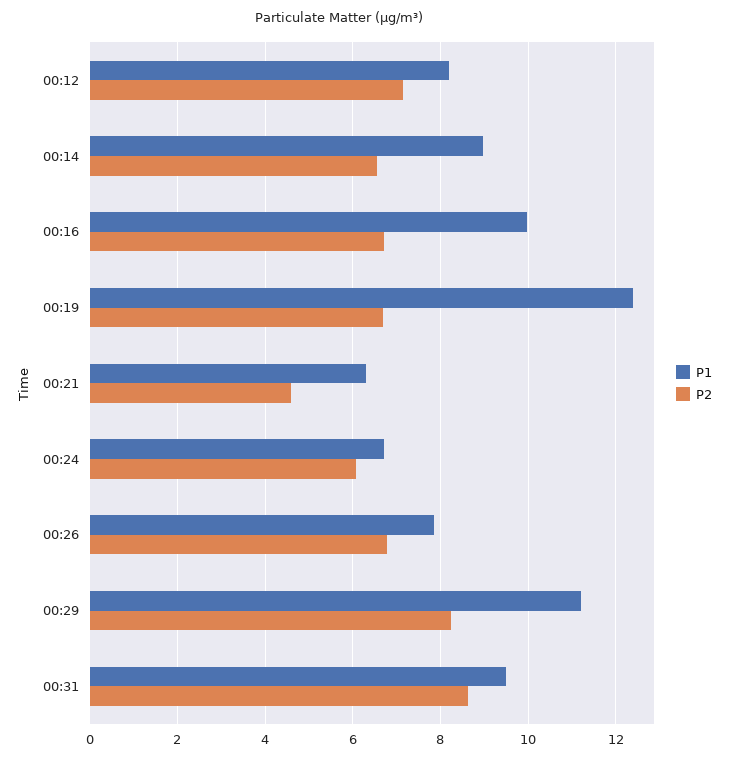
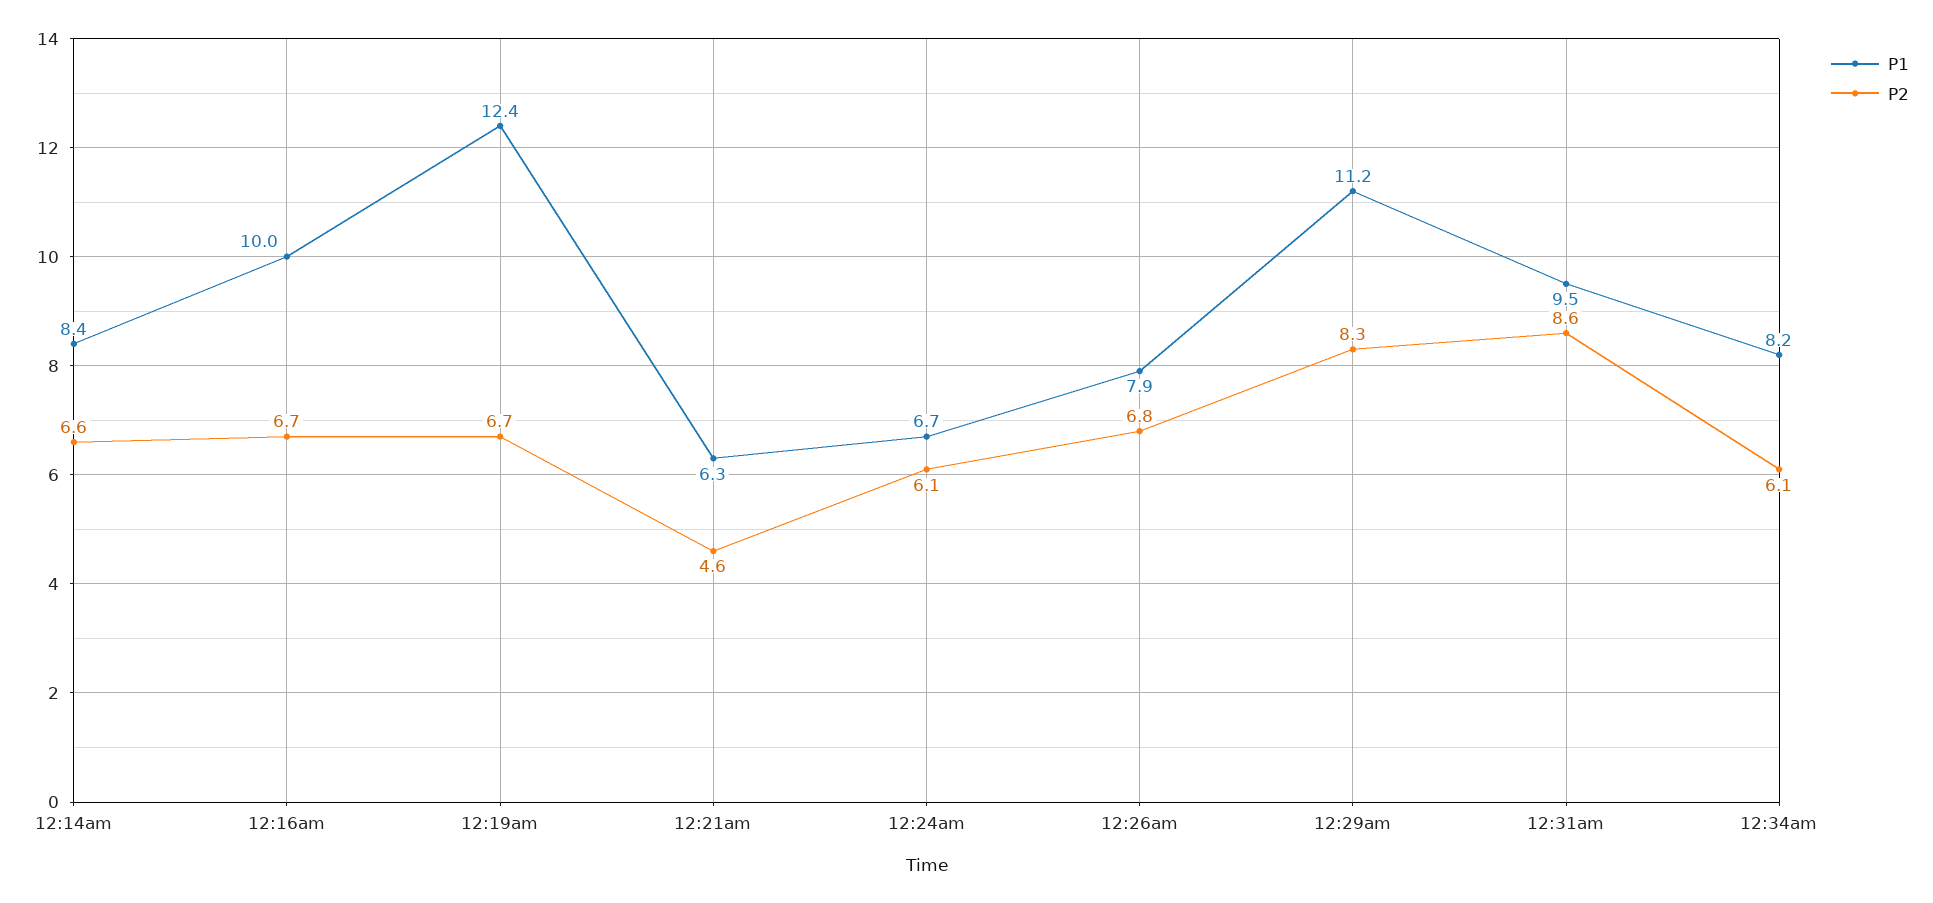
P1, 00:12: 8.2 -> none
P2, 00:12: 7.2 -> none
P1, 00:14: 9 -> 8.4
P1, 12:34am: none -> 8.2
P2, 12:34am: none -> 6.1

